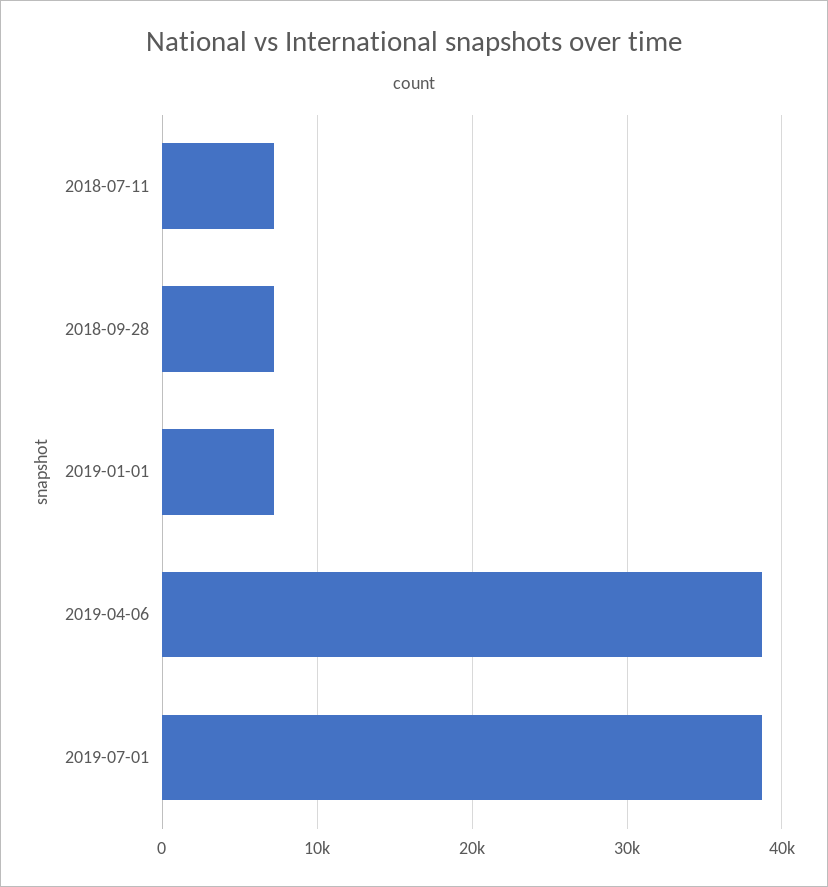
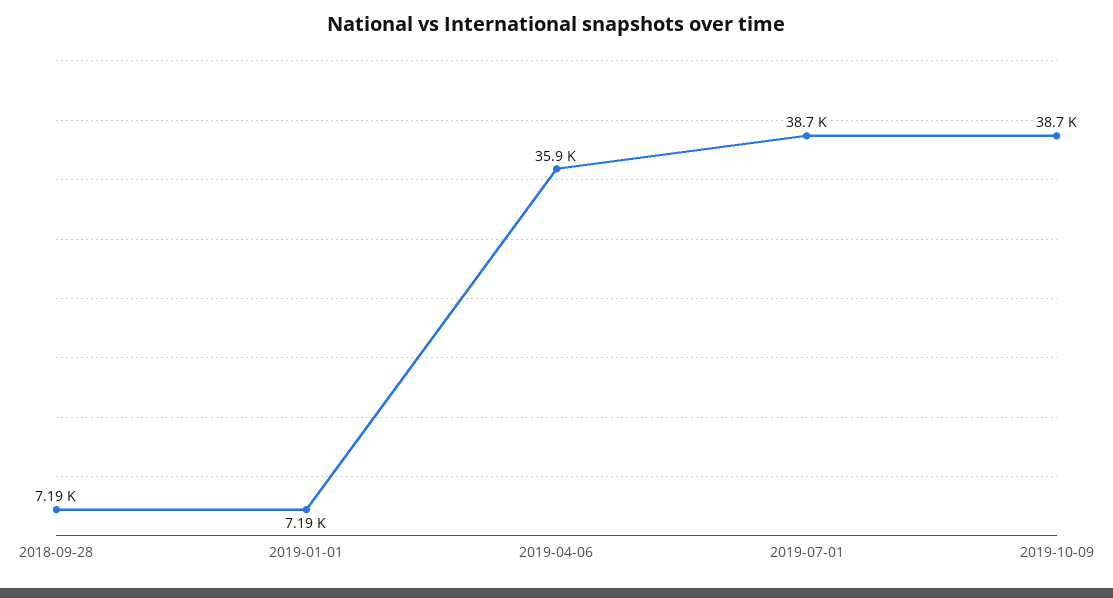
2018-07-11: 7000 -> none
2019-04-06: 39000 -> 35900
2019-10-09: none -> 38700

